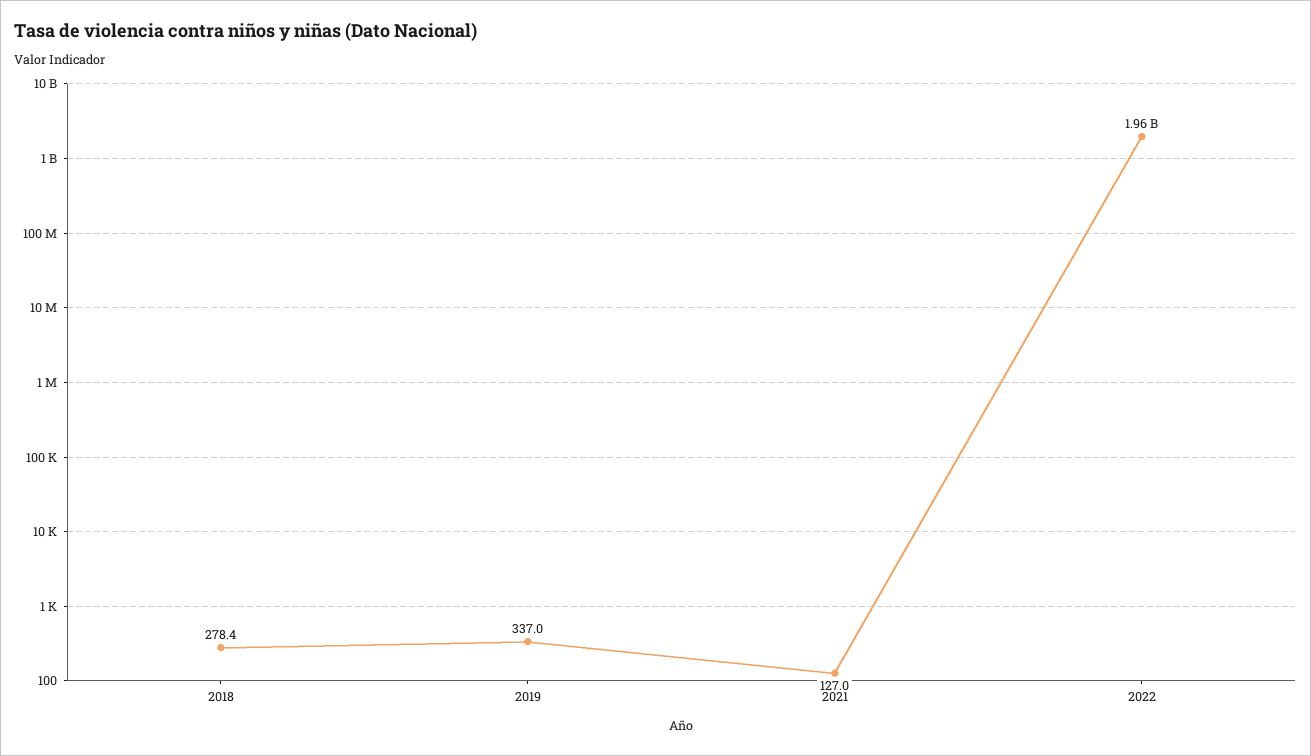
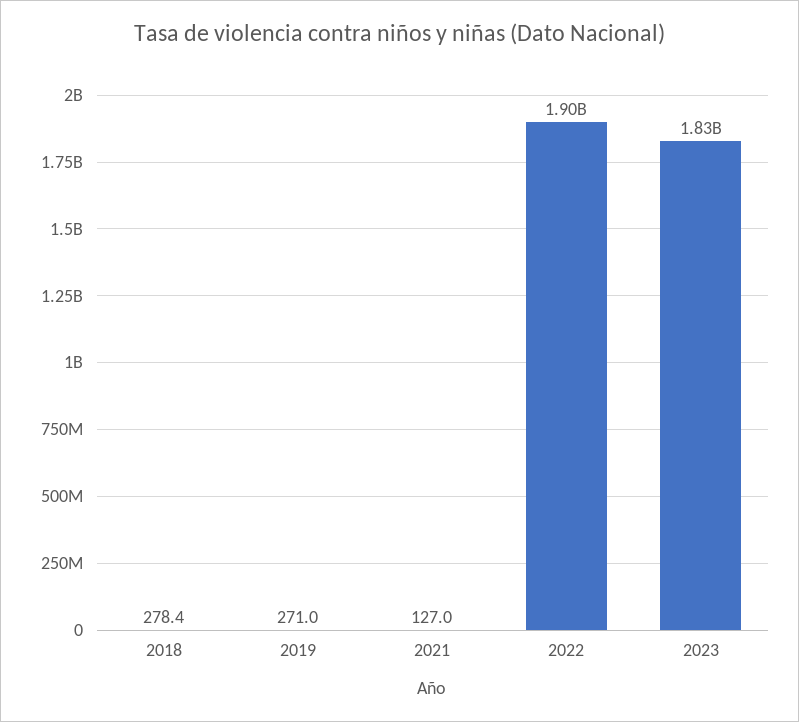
2019: 337 -> 271
2022: 1960000000 -> 1900000000
2023: none -> 1830000000

